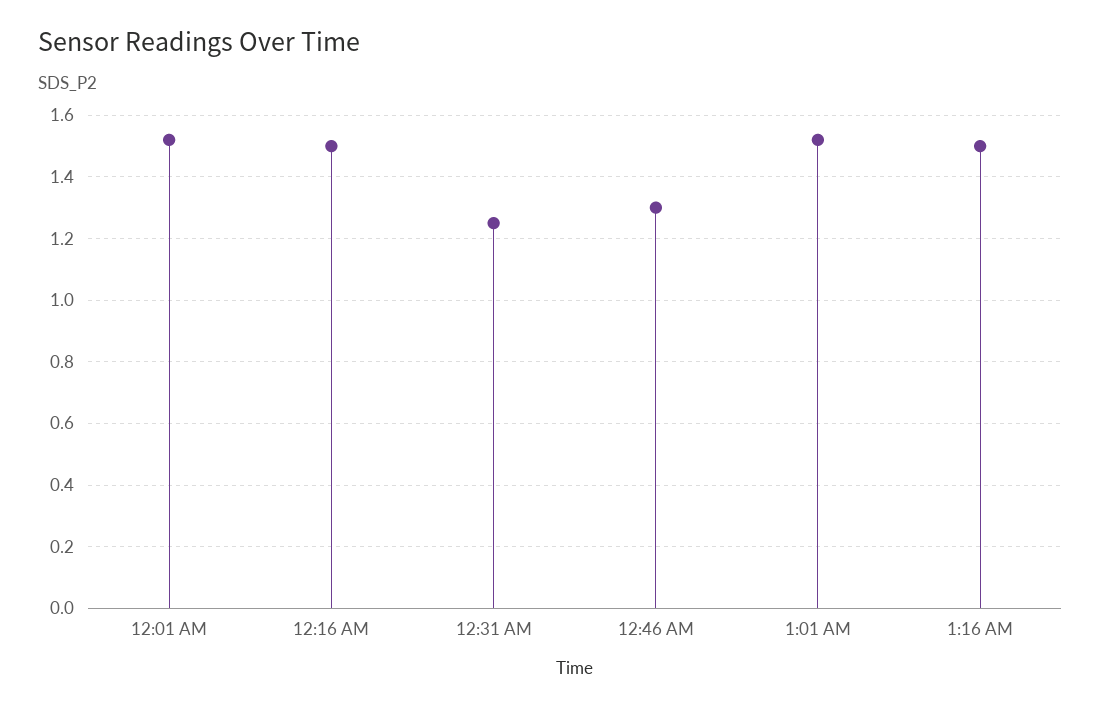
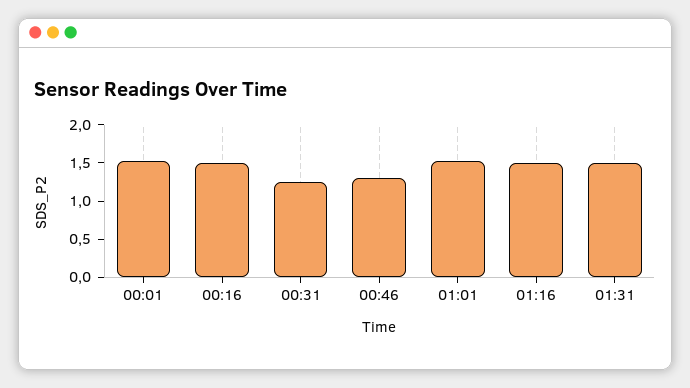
01:31: none -> 1.5

